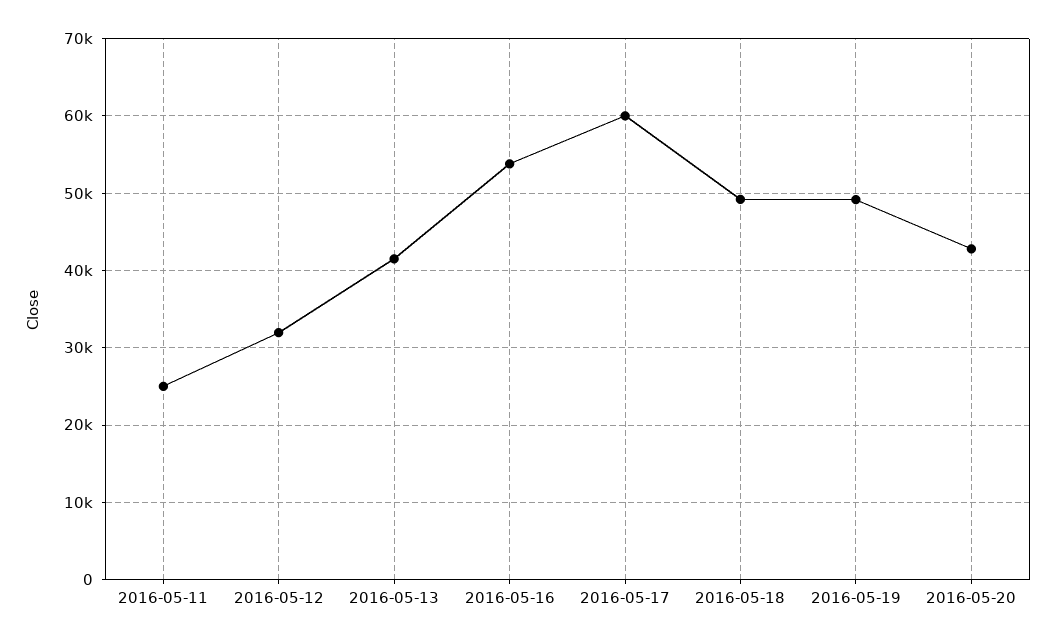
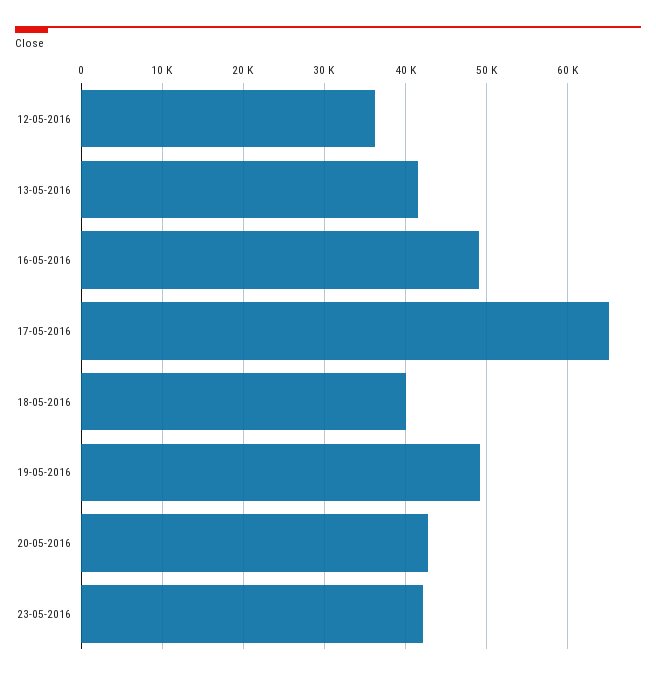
2016-05-11: 25000 -> none
2016-05-12: 32000 -> 36000
2016-05-16: 54000 -> 49000
2016-05-17: 60000 -> 65000
2016-05-18: 49000 -> 40000
23-05-2016: none -> 42000

